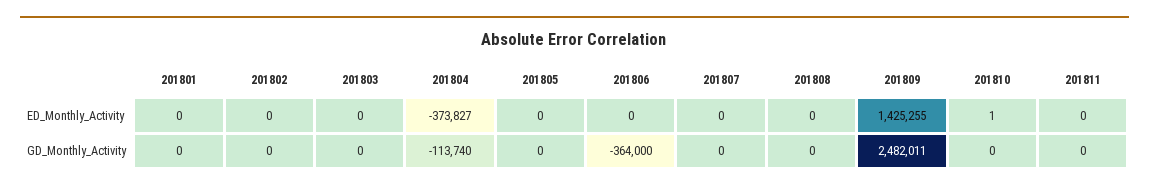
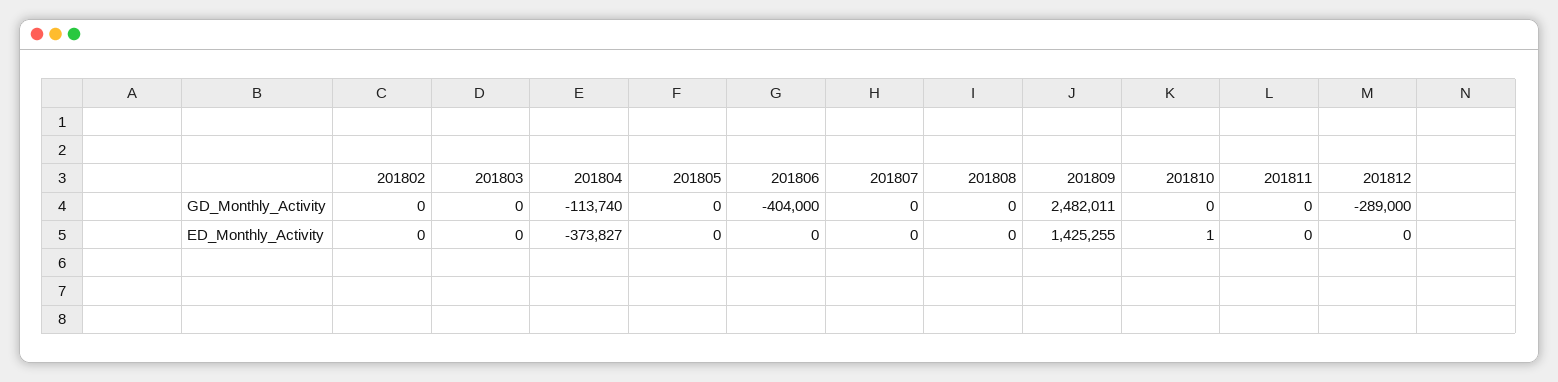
201801, ED_Monthly_Activity: 0 -> none
201801, GD_Monthly_Activity: 0 -> none
201806, GD_Monthly_Activity: -364000 -> -404000
201812, GD_Monthly_Activity: none -> -289000
201812, ED_Monthly_Activity: none -> 0

